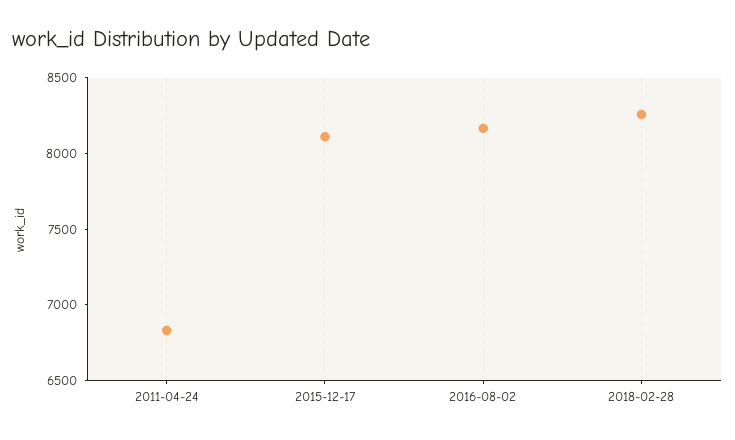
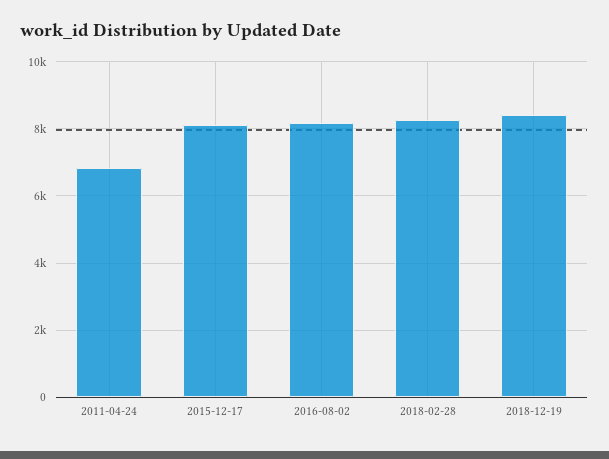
2018-12-19: none -> 8400

